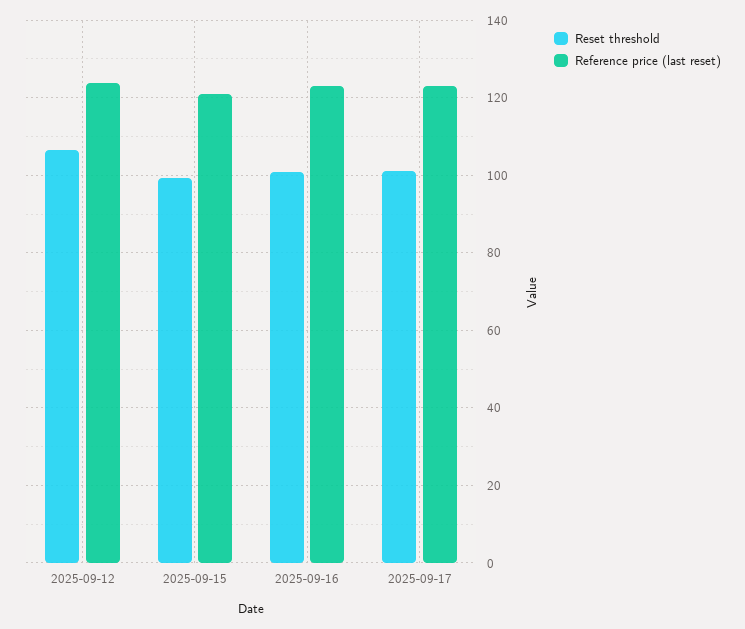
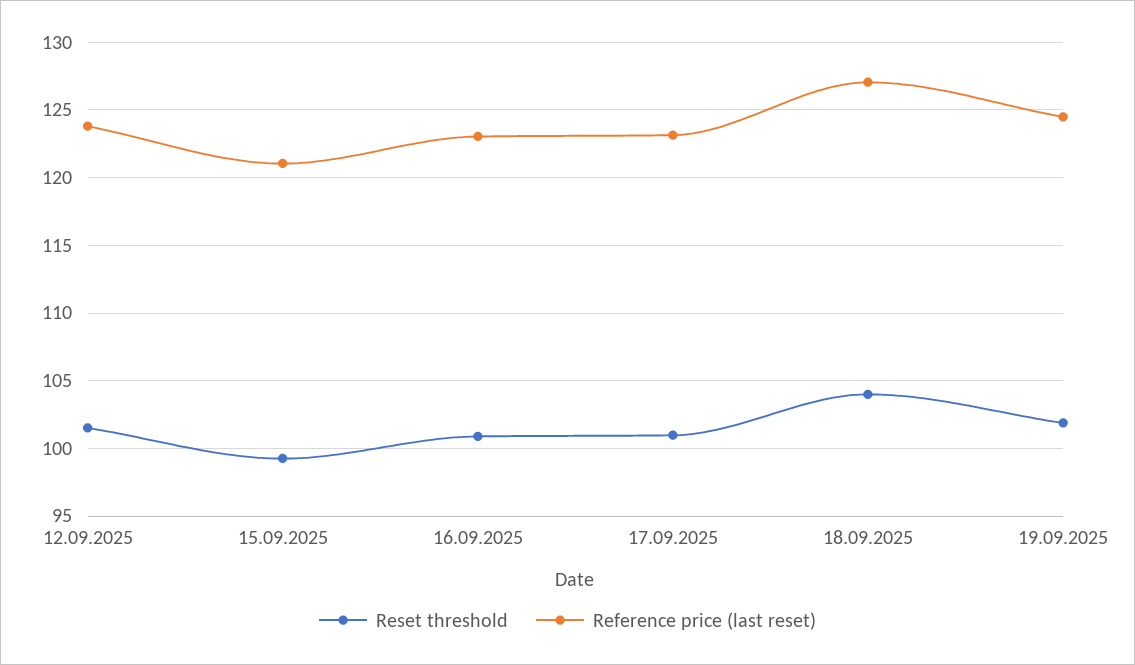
Reset threshold, 2025-09-12: 106 -> 101.5
Reset threshold, 18.09.2025: none -> 104
Reference price (last reset), 18.09.2025: none -> 127
Reset threshold, 19.09.2025: none -> 102
Reference price (last reset), 19.09.2025: none -> 124.5

